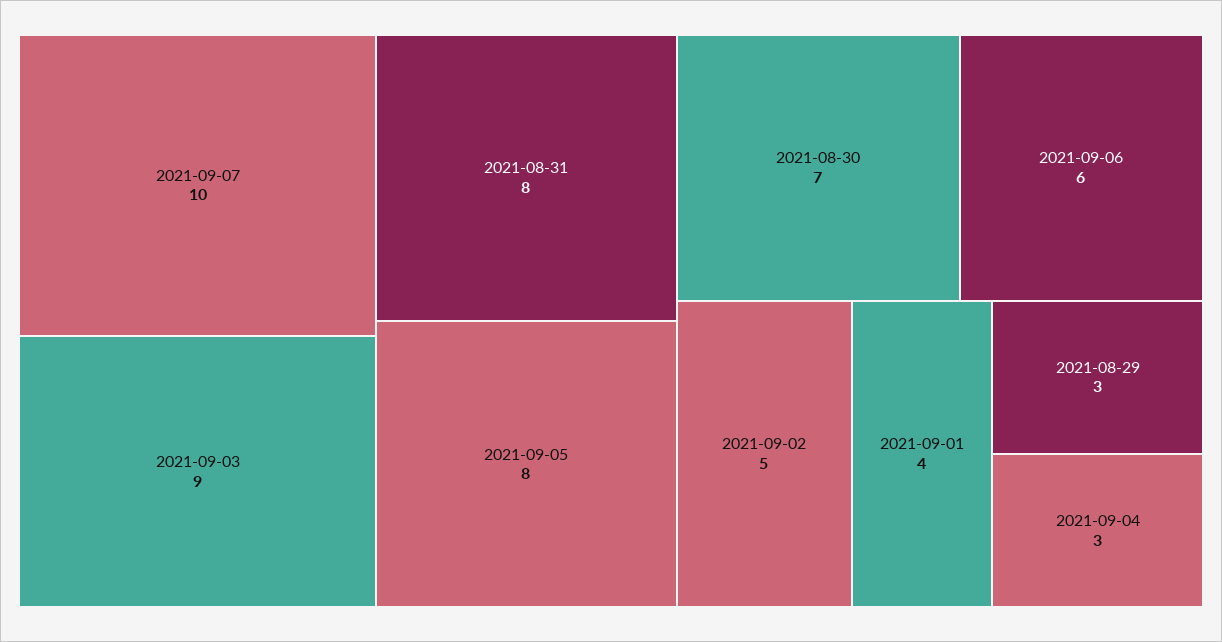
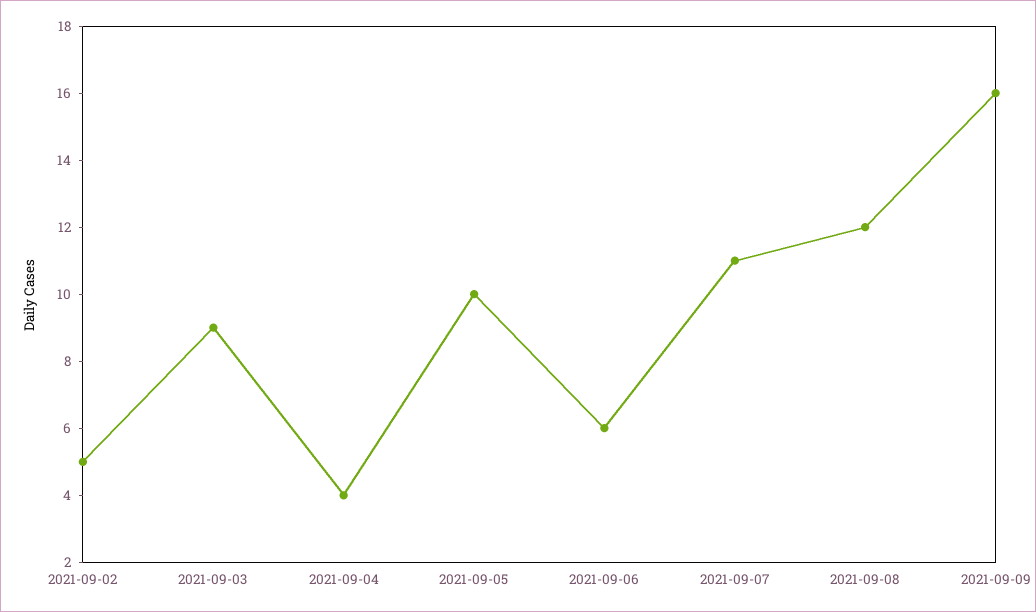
2021-09-07: 10 -> 11
2021-08-31: 8 -> none
2021-09-05: 8 -> 10
2021-08-30: 7 -> none
2021-09-01: 4 -> none
2021-08-29: 3 -> none
2021-09-04: 3 -> 4
2021-09-08: none -> 12
2021-09-09: none -> 16

